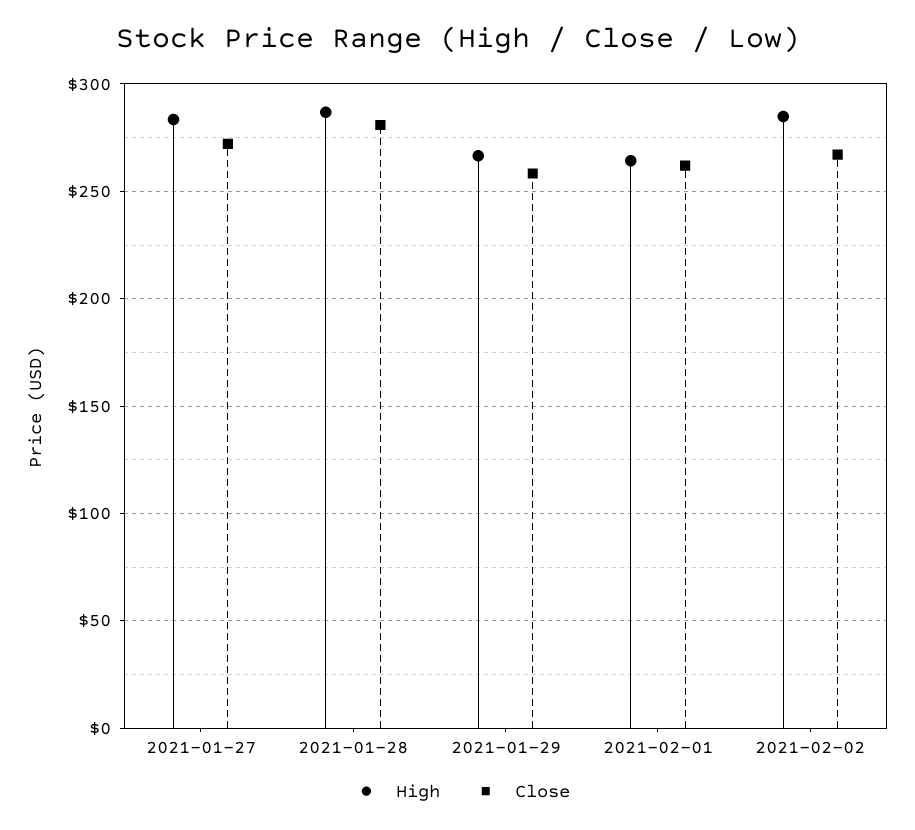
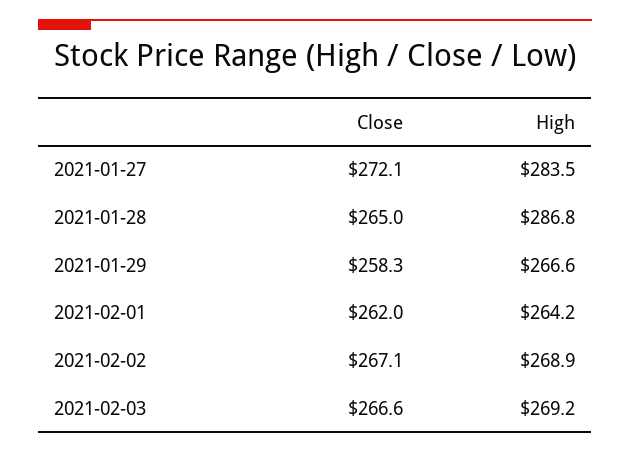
Close, 2021-01-28: 280 -> 265
High, 2021-02-02: 285 -> 268.9
Close, 2021-02-03: none -> 266.6
High, 2021-02-03: none -> 269.2

